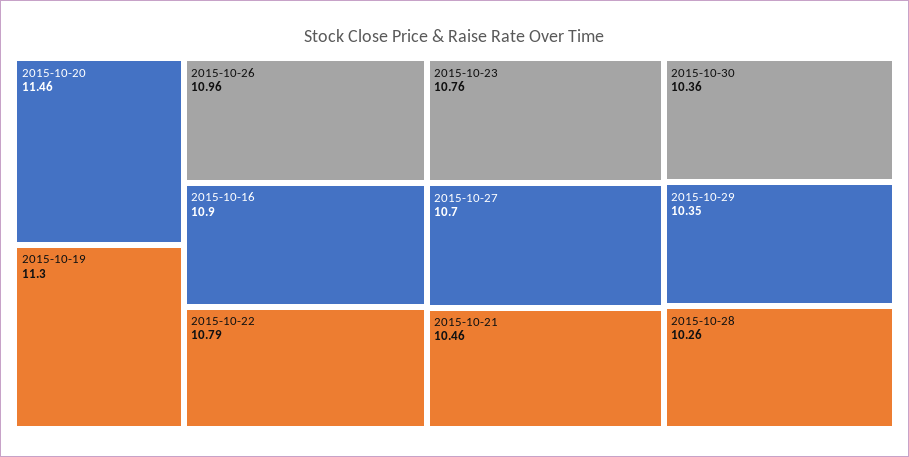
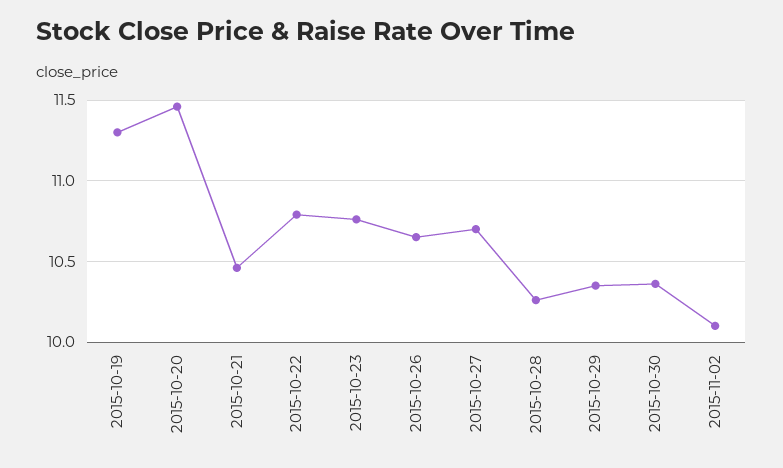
2015-10-26: 10.96 -> 10.65
2015-10-16: 10.9 -> none
2015-11-02: none -> 10.1

